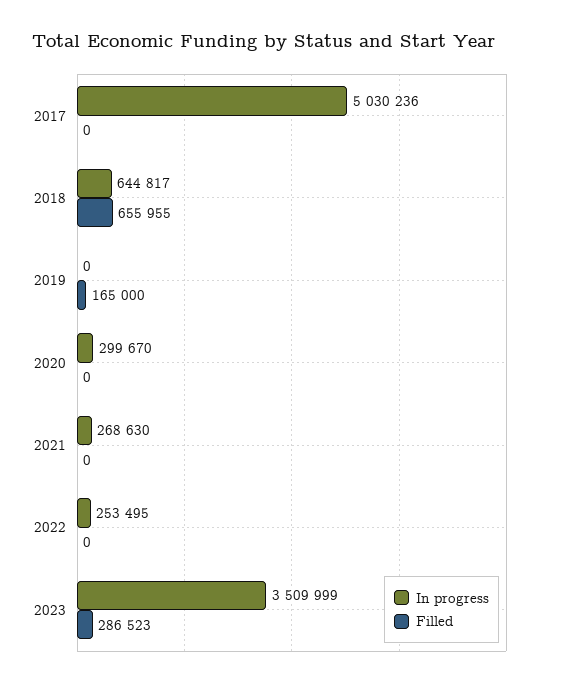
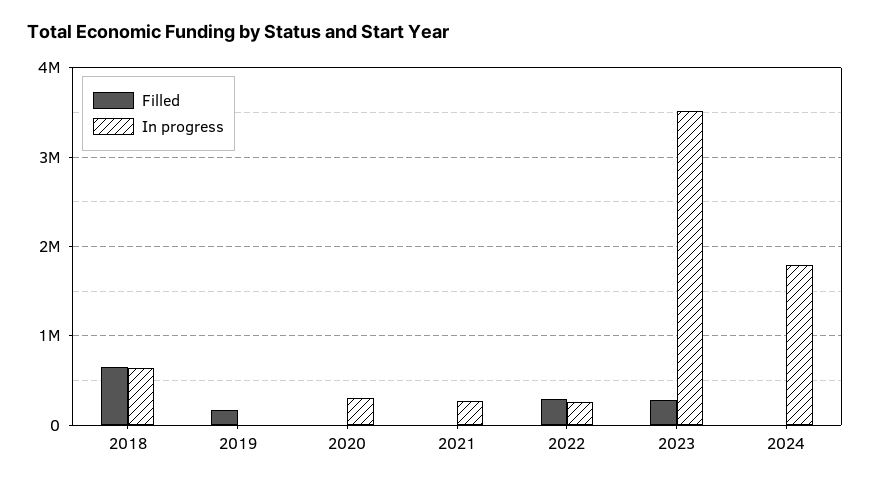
In progress, 2017: 5030236 -> none
Filled, 2017: 0 -> none
Filled, 2022: 0 -> 300000
Filled, 2024: none -> 0
In progress, 2024: none -> 1800000

